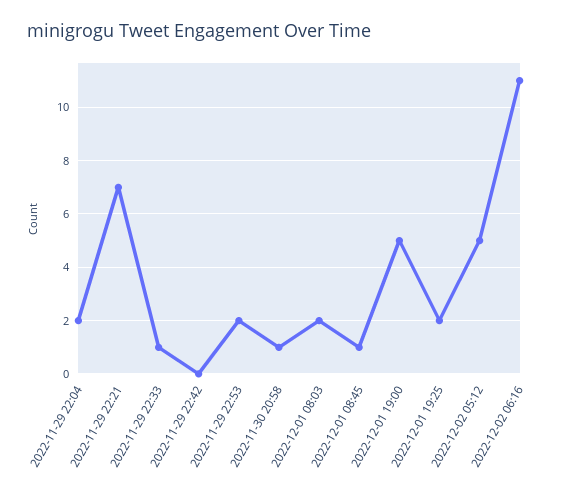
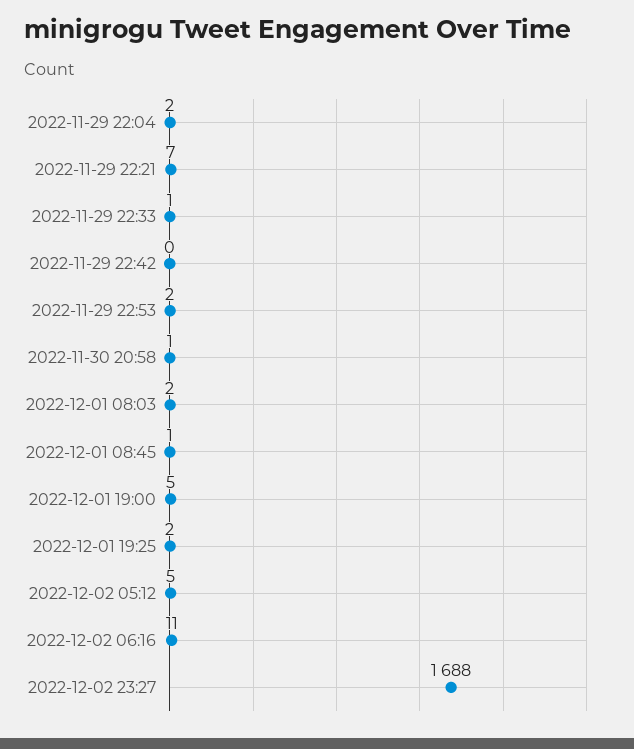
2022-12-02 23:27: none -> 1688

